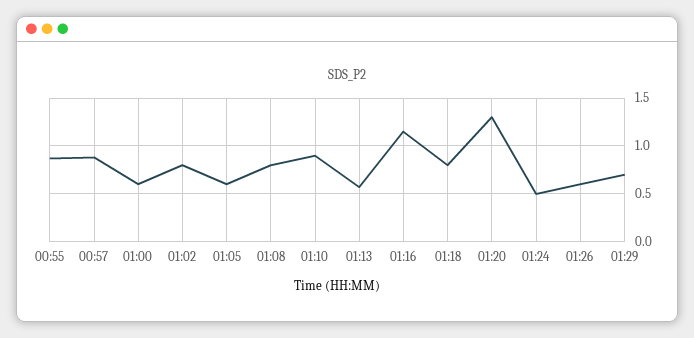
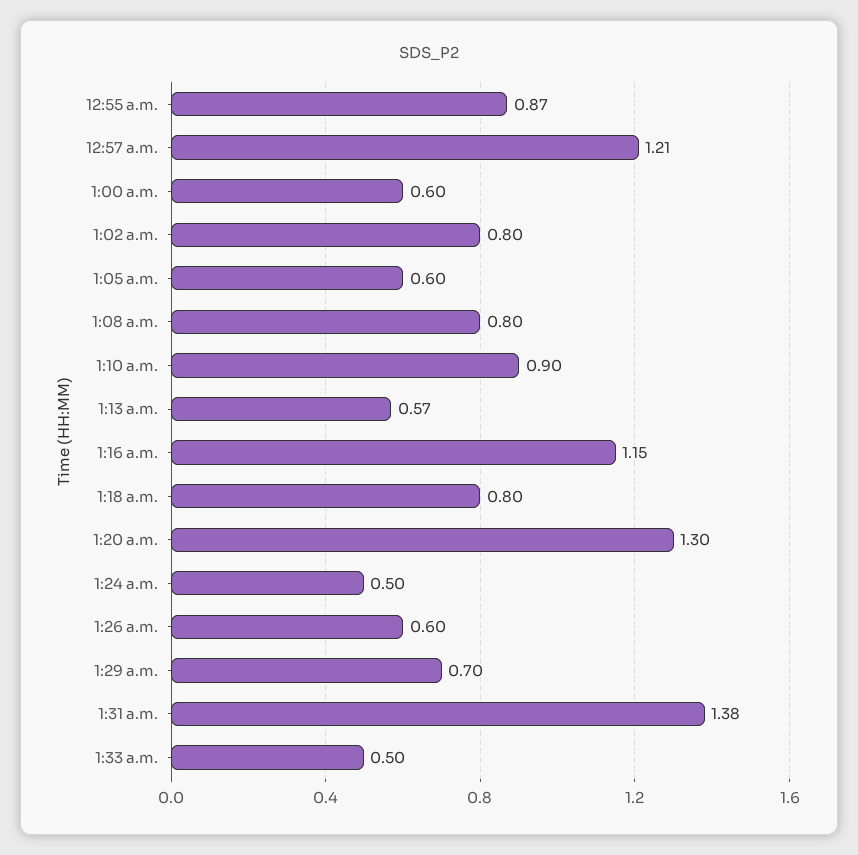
00:57: 0.9 -> 1.21
1:31 a.m.: none -> 1.38
1:33 a.m.: none -> 0.5

